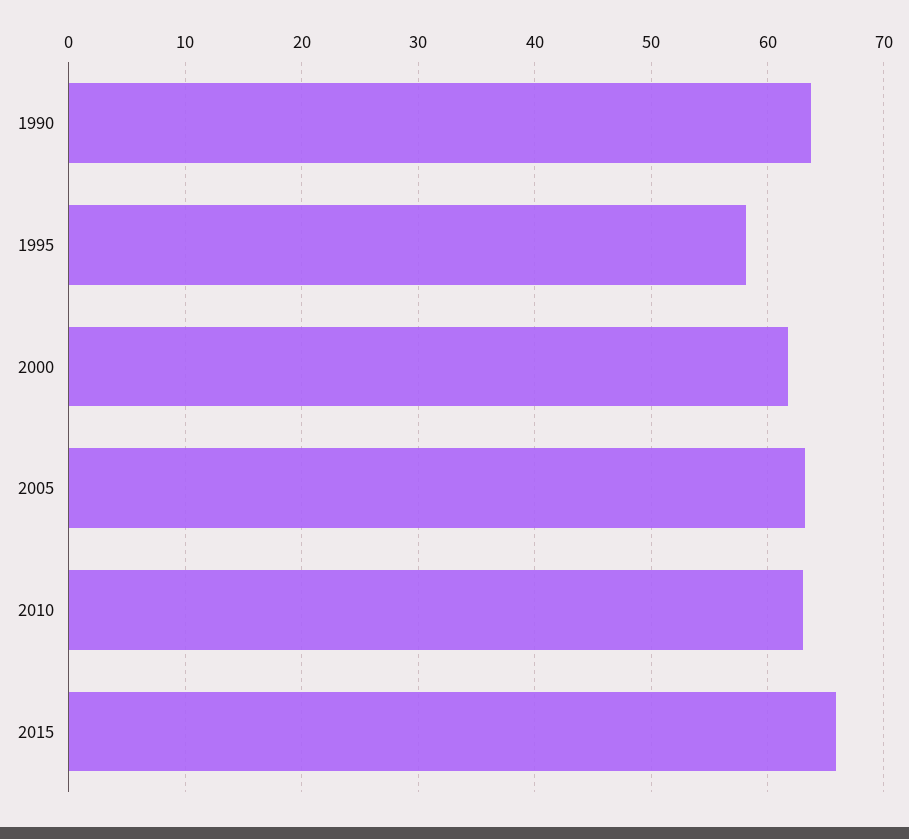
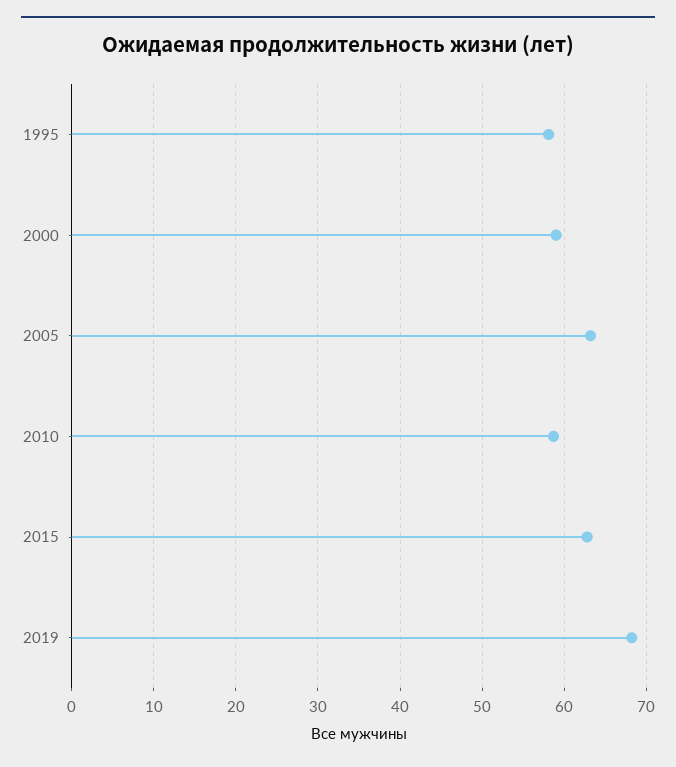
1990: 64 -> none
2000: 62 -> 59
2010: 63 -> 59
2015: 66 -> 63
2019: none -> 68

